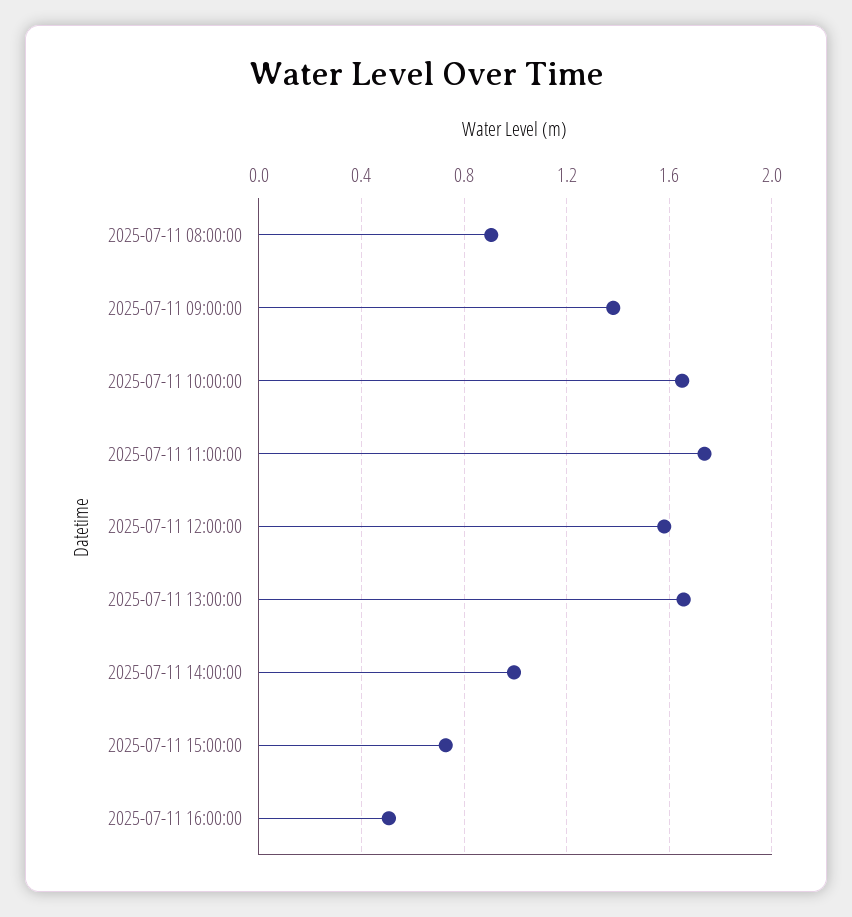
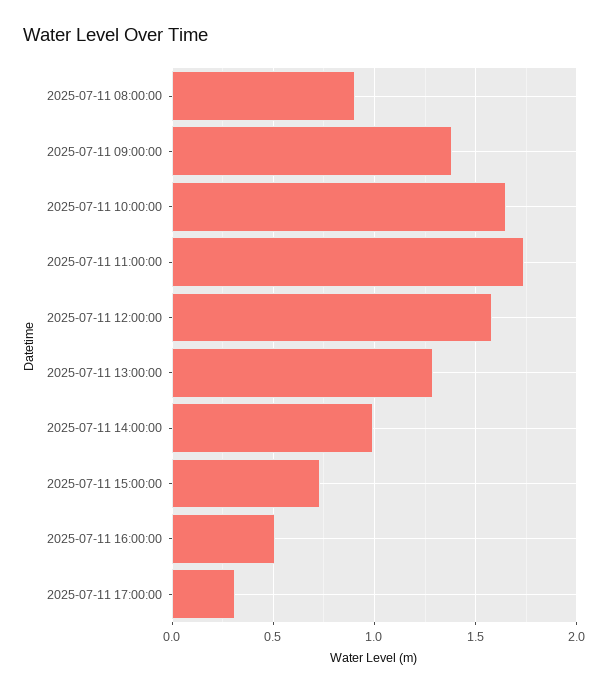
2025-07-11 13:00:00: 1.65 -> 1.3
2025-07-11 17:00:00: none -> 0.3

